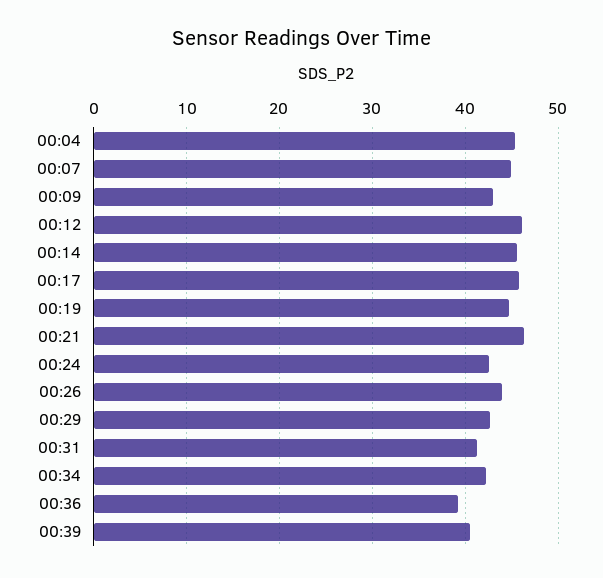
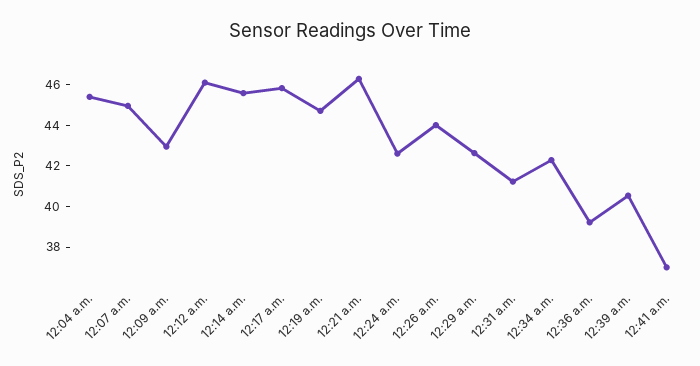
12:41 a.m.: none -> 37

